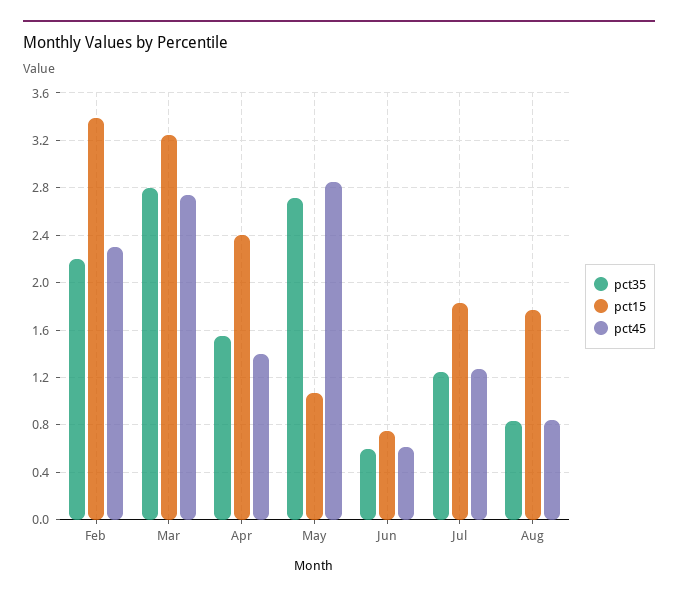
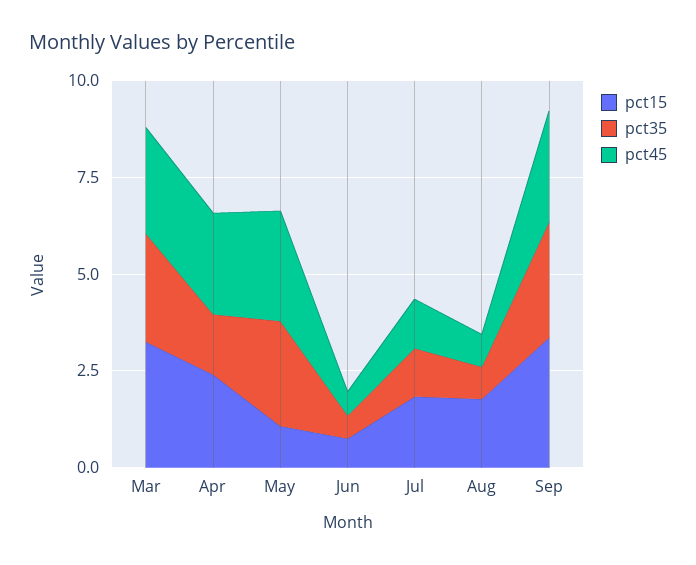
pct35, Feb: 2.2 -> none
pct15, Feb: 3.4 -> none
pct45, Feb: 2.3 -> none
pct45, Apr: 1.4 -> 2.5
pct15, Sep: none -> 3.5
pct35, Sep: none -> 3
pct45, Sep: none -> 3

